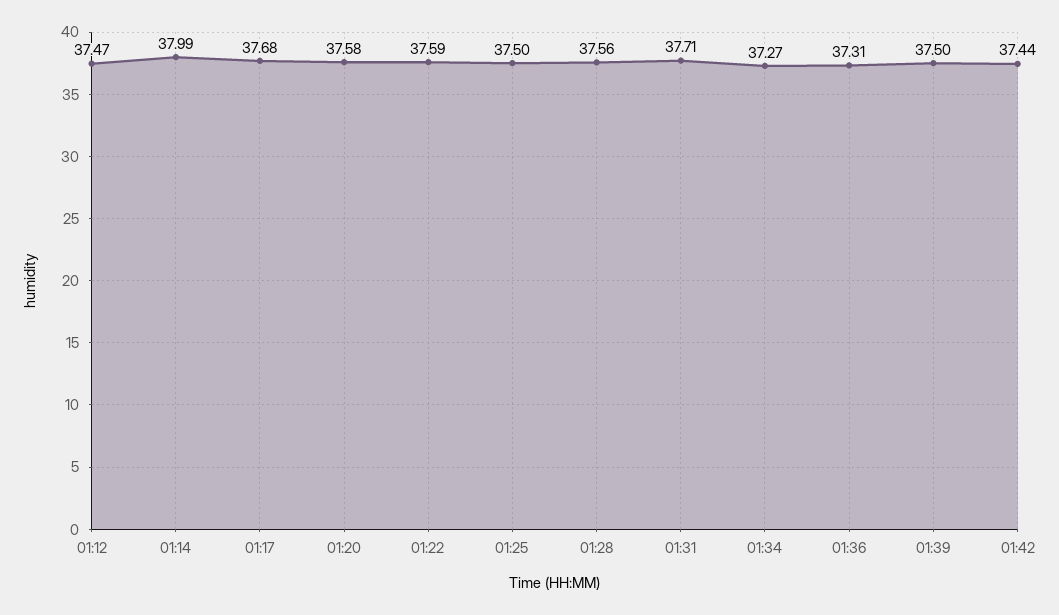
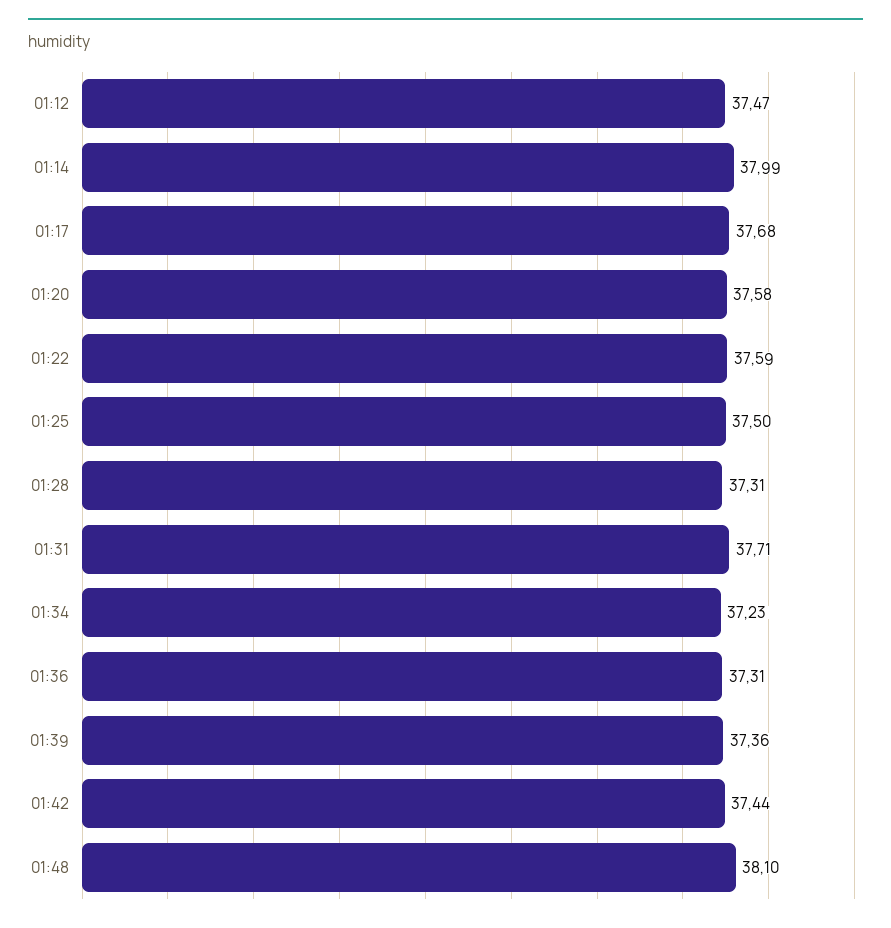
01:28: 37.56 -> 37.31
01:34: 37.27 -> 37.23
01:39: 37.5 -> 37.36
01:48: none -> 38.1

